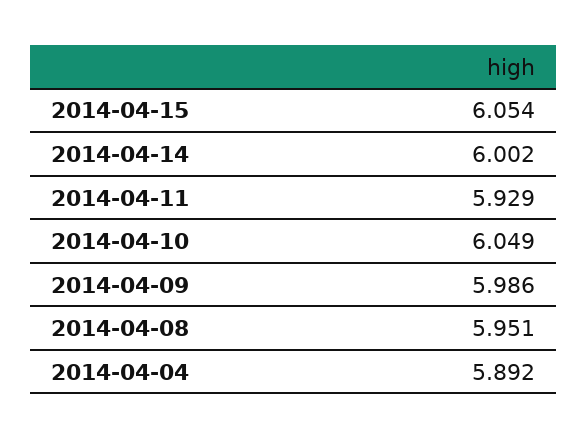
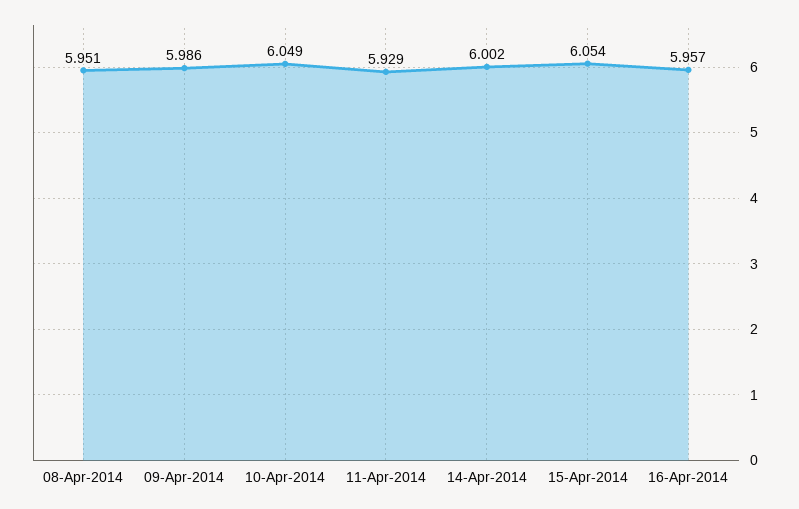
2014-04-04: 5.892 -> none
16-Apr-2014: none -> 5.957

